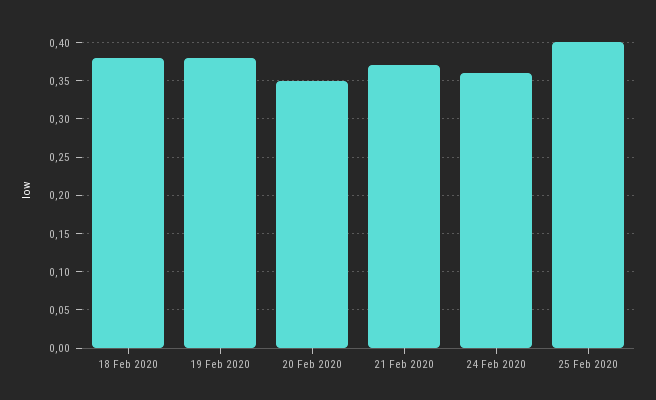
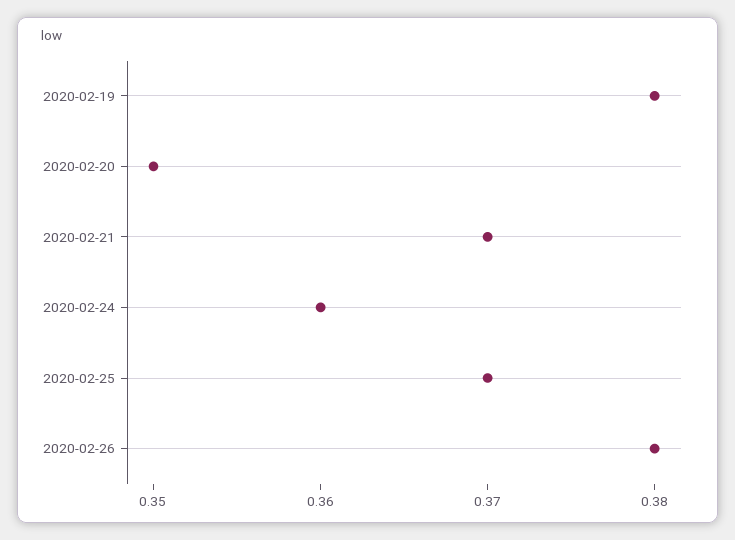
18 Feb 2020: 0.38 -> none
25 Feb 2020: 0.4 -> 0.37
2020-02-26: none -> 0.38

